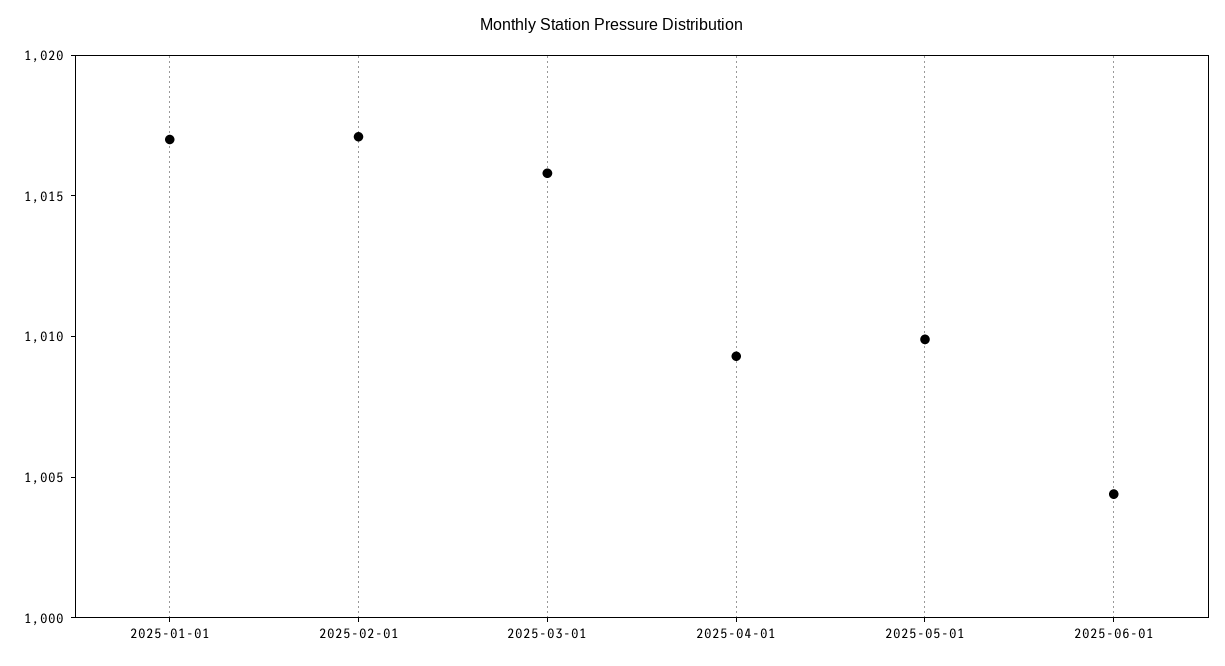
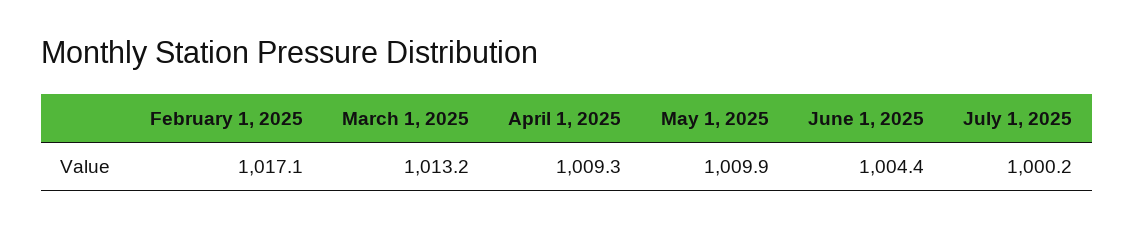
2025-01-01: 1017 -> none
2025-03-01: 1016 -> 1013.2
July 1, 2025: none -> 1000.2

